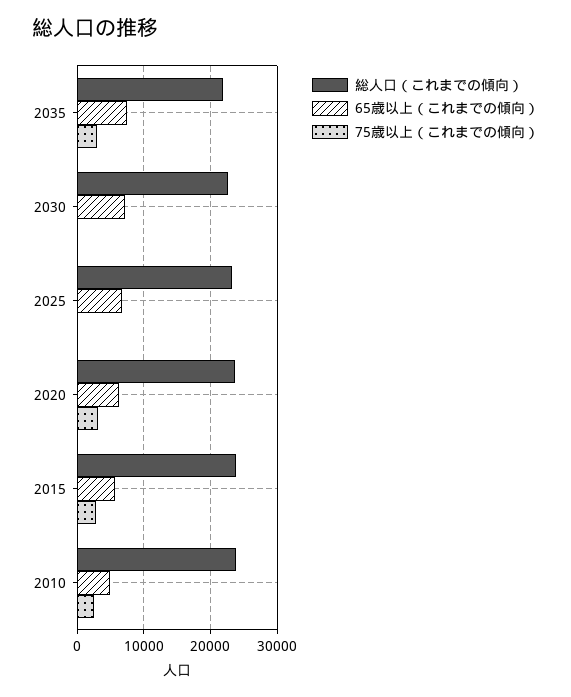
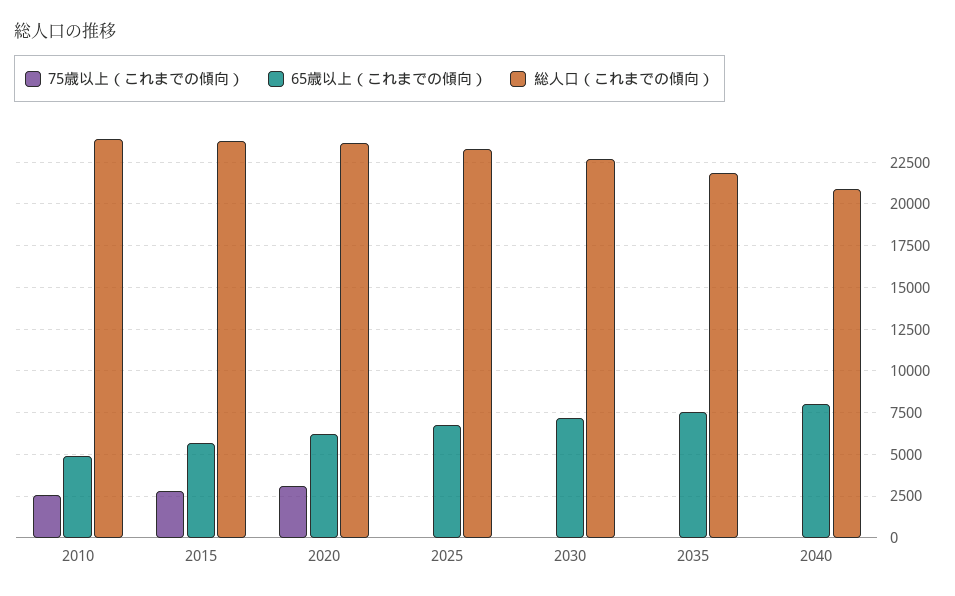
75歳以上（これまでの傾向）, 2035: 3000 -> 0
75歳以上（これまでの傾向）, 2040: none -> 0
65歳以上（これまでの傾向）, 2040: none -> 8000
総人口（これまでの傾向）, 2040: none -> 21000

